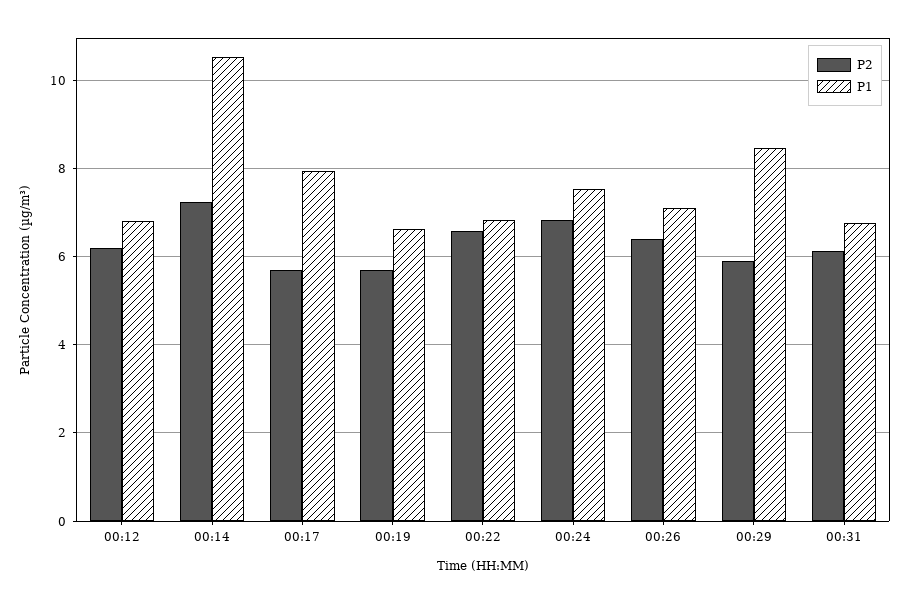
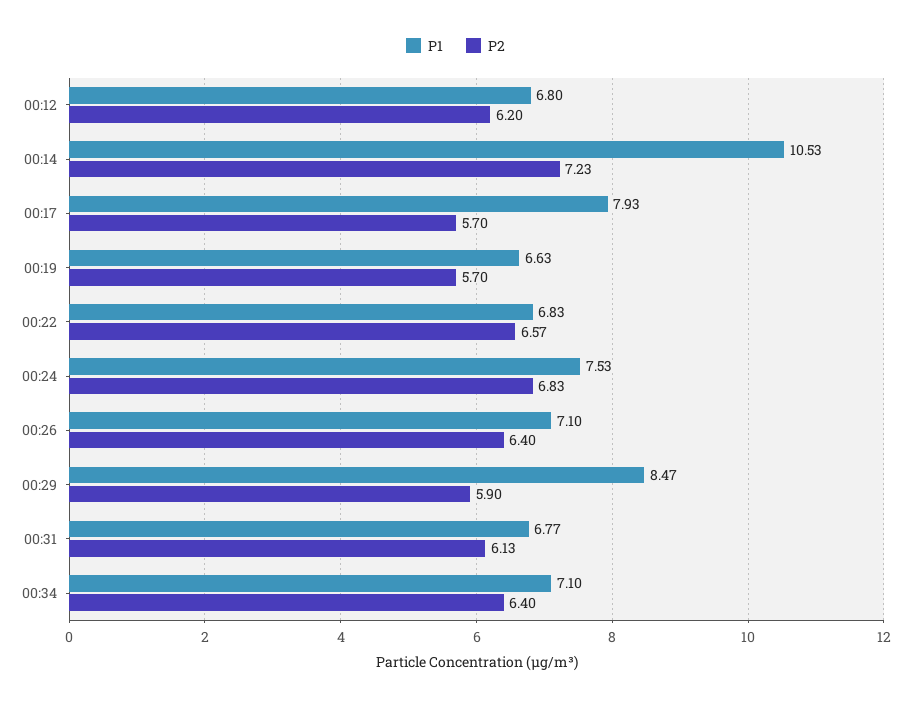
P1, 00:34: none -> 7.1
P2, 00:34: none -> 6.4

